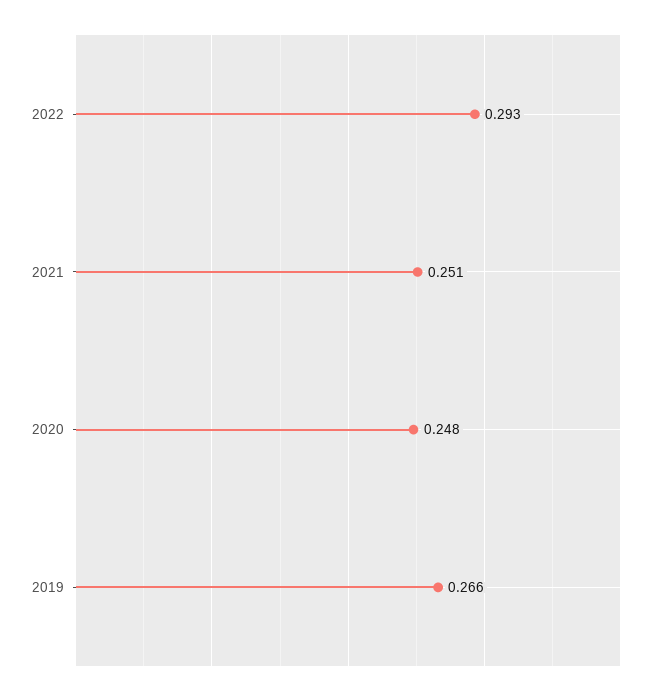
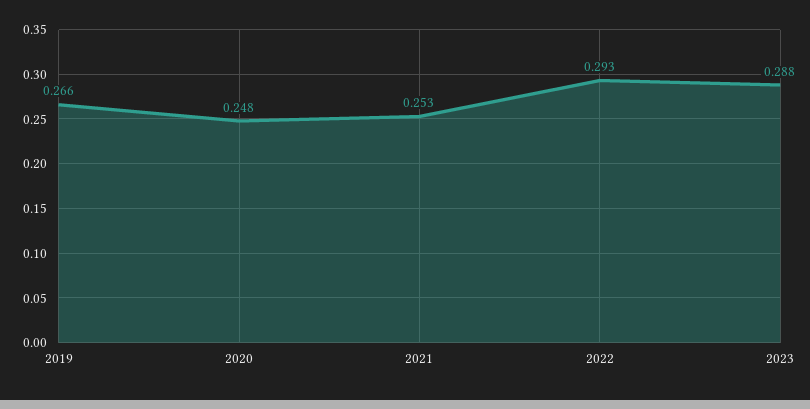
2021: 0.251 -> 0.253
2023: none -> 0.288

